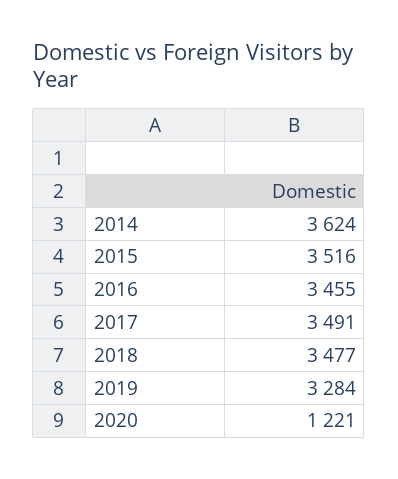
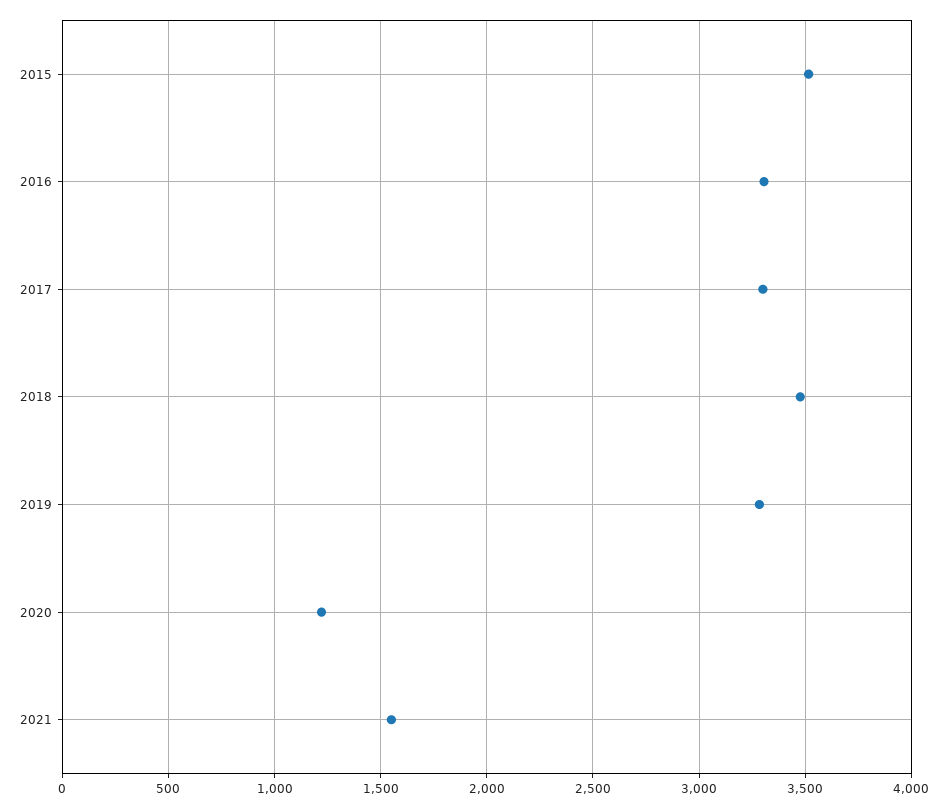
2014: 3624 -> none
2016: 3455 -> 3300
2017: 3491 -> 3300
2021: none -> 1550

